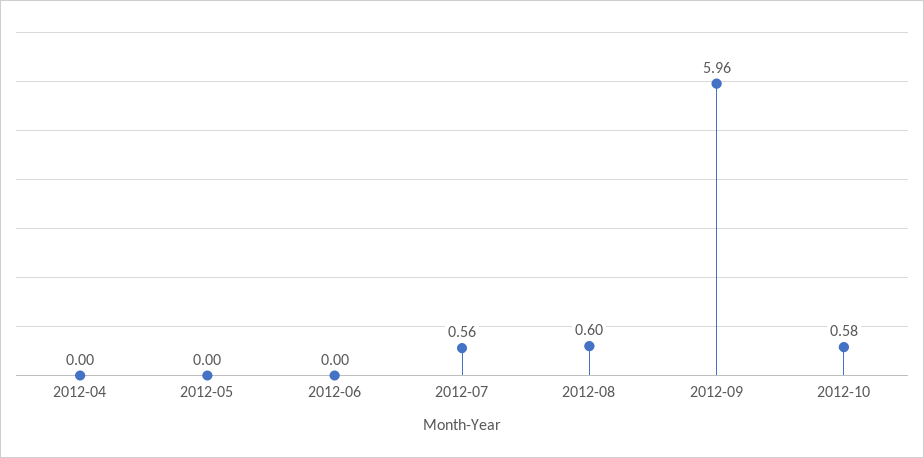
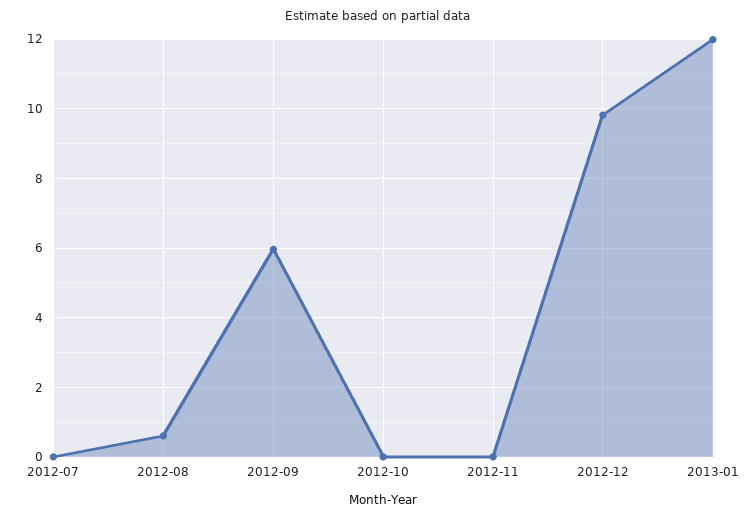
2012-04: 0 -> none
2012-05: 0 -> none
2012-06: 0 -> none
2012-07: 0.56 -> 0
2012-10: 0.58 -> 0
2012-11: none -> 0
2012-12: none -> 9.8
2013-01: none -> 12

